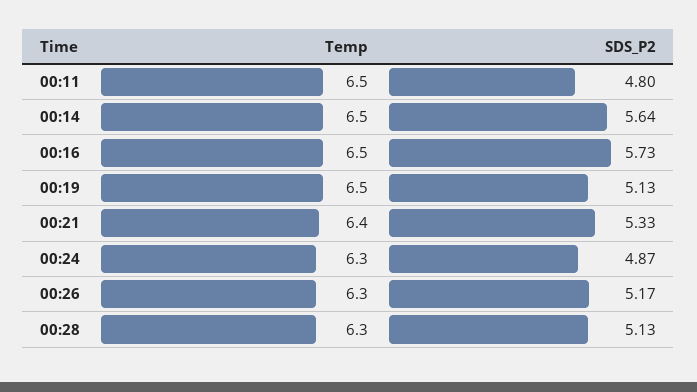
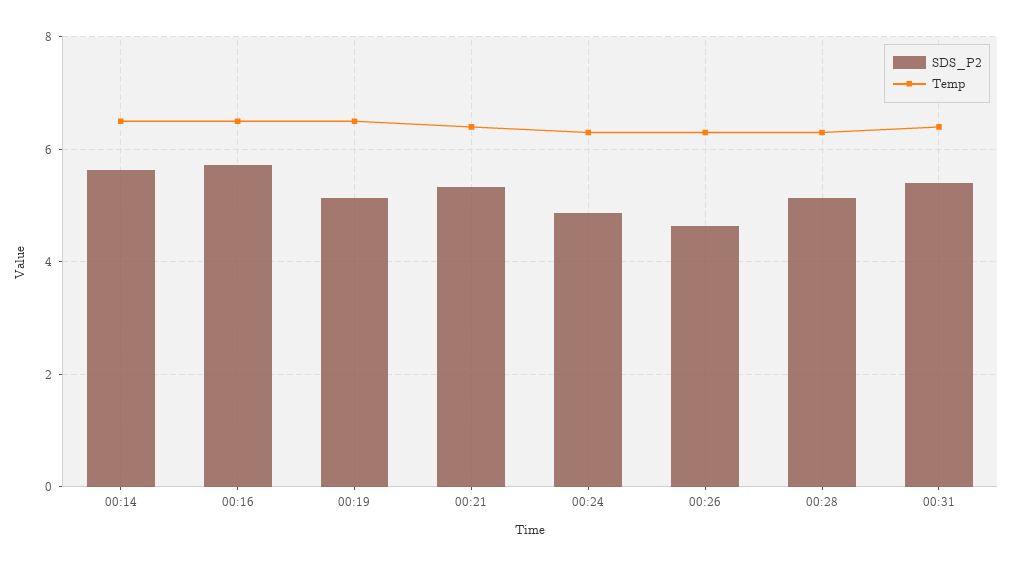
Temp, 00:11: 6.5 -> none
SDS_P2, 00:11: 4.8 -> none
SDS_P2, 00:26: 5.17 -> 4.6
SDS_P2, 00:31: none -> 5.4
Temp, 00:31: none -> 6.4

